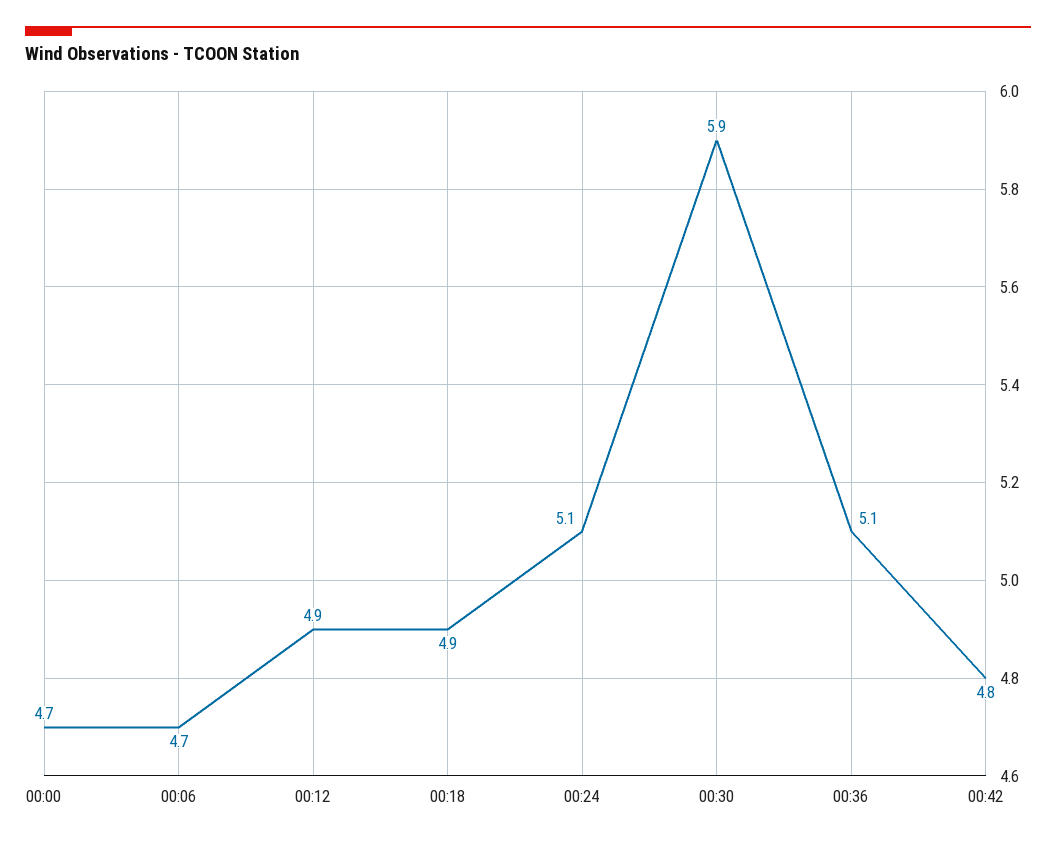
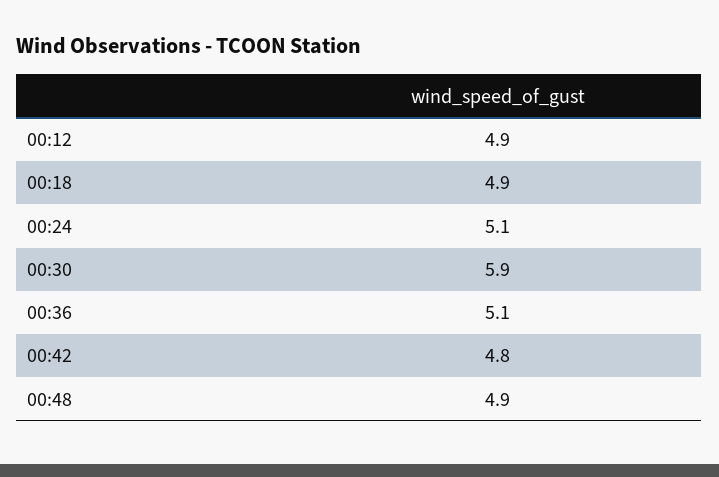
00:00: 4.7 -> none
00:06: 4.7 -> none
00:48: none -> 4.9

